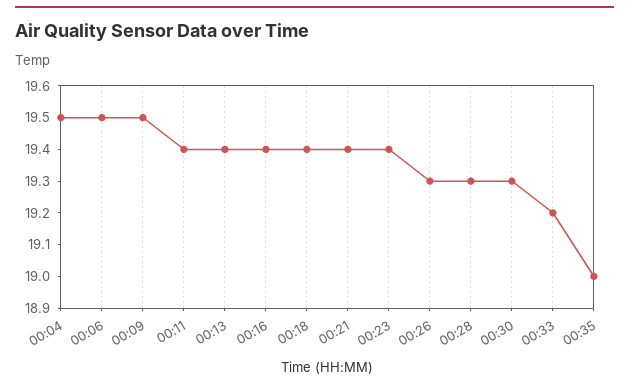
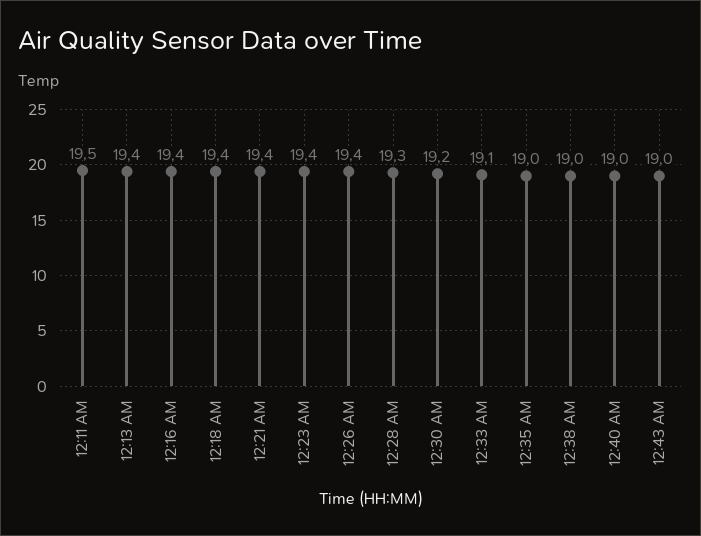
00:04: 19.5 -> none
00:06: 19.5 -> none
00:09: 19.5 -> none
00:11: 19.4 -> 19.5
00:26: 19.3 -> 19.4
00:30: 19.3 -> 19.2
00:33: 19.2 -> 19.1
12:38 AM: none -> 19
12:40 AM: none -> 19
12:43 AM: none -> 19

